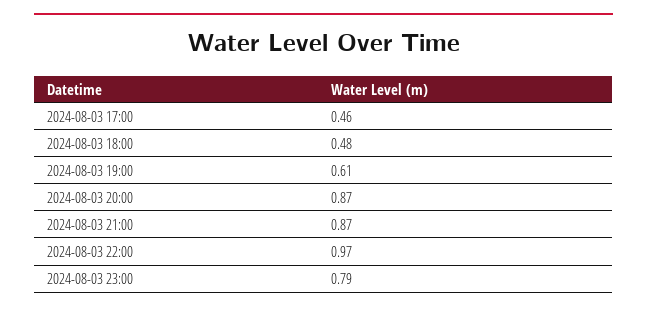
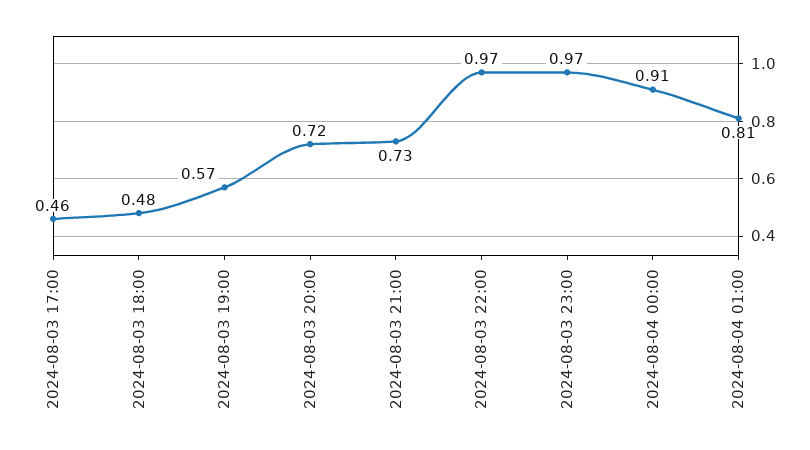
2024-08-03 19:00: 0.61 -> 0.57
2024-08-03 20:00: 0.87 -> 0.72
2024-08-03 21:00: 0.87 -> 0.73
2024-08-03 23:00: 0.79 -> 0.97
2024-08-04 00:00: none -> 0.91
2024-08-04 01:00: none -> 0.81

